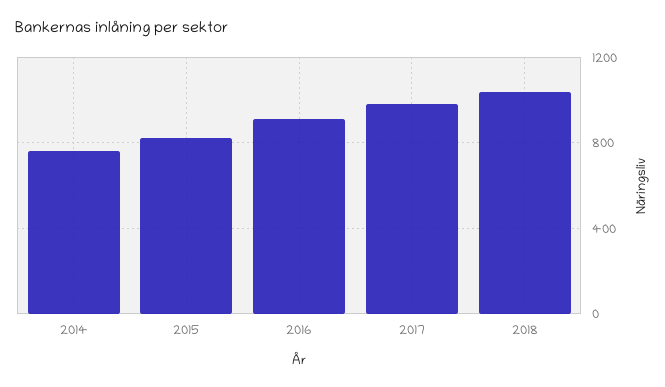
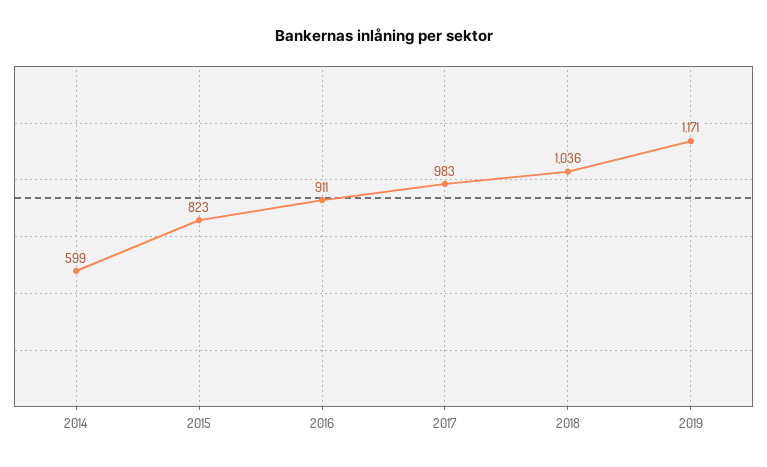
2014: 750 -> 599
2019: none -> 1171

